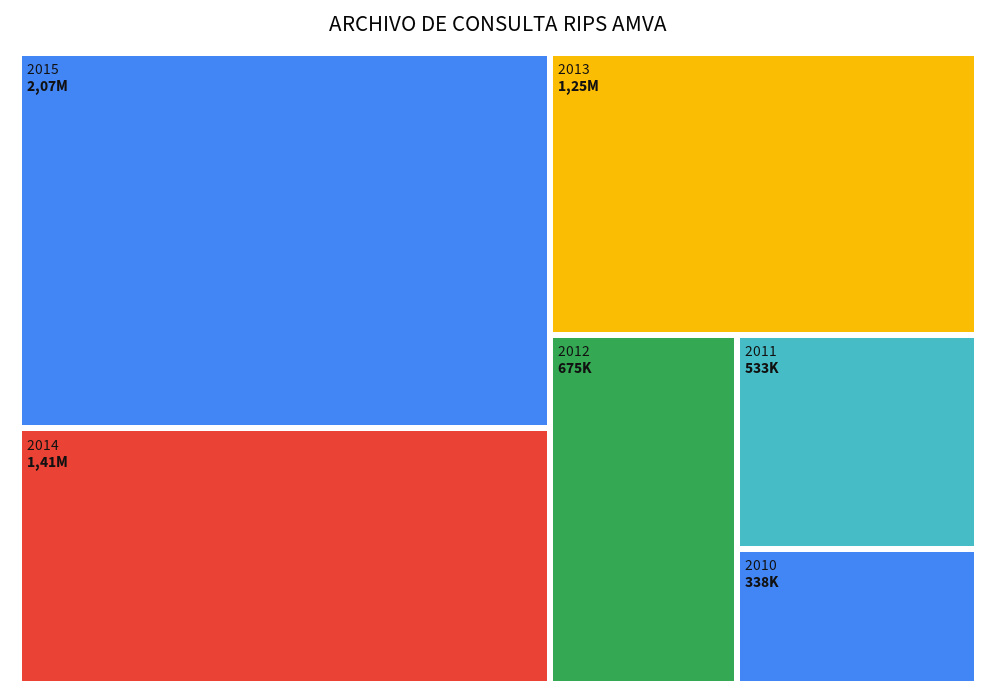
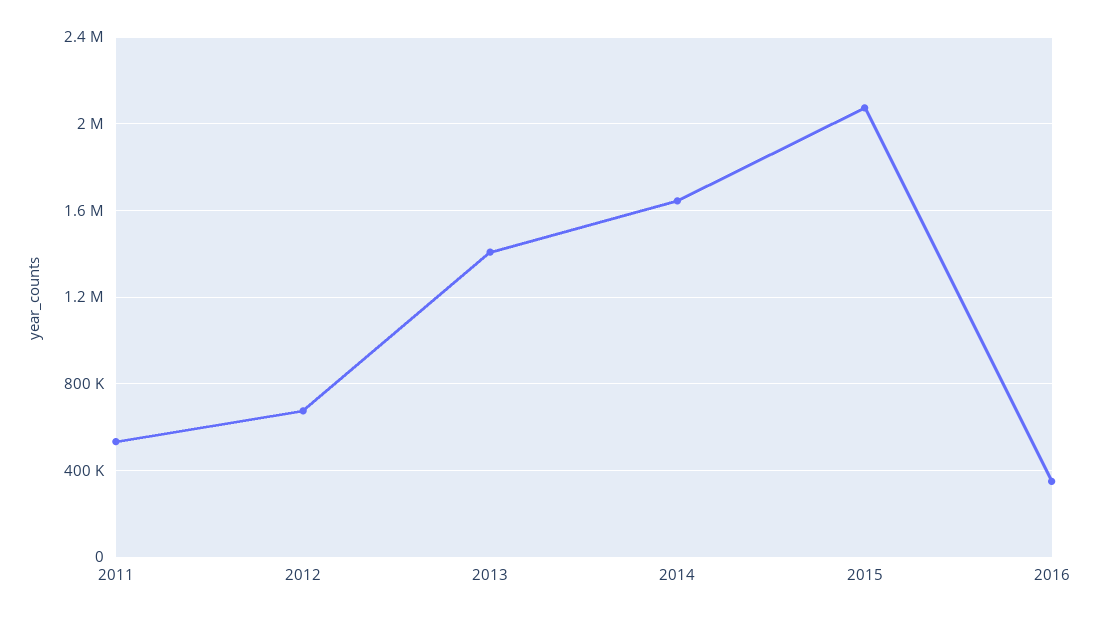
2014: 1410000 -> 1650000
2013: 1250000 -> 1400000
2010: 338000 -> none
2016: none -> 350000

